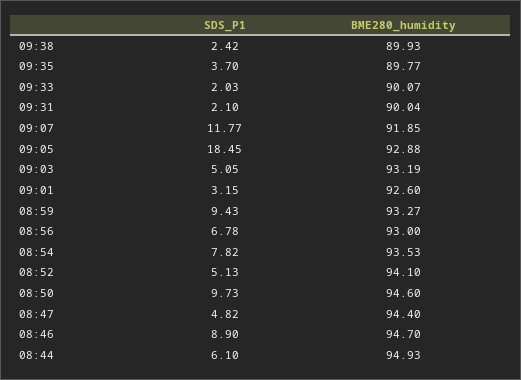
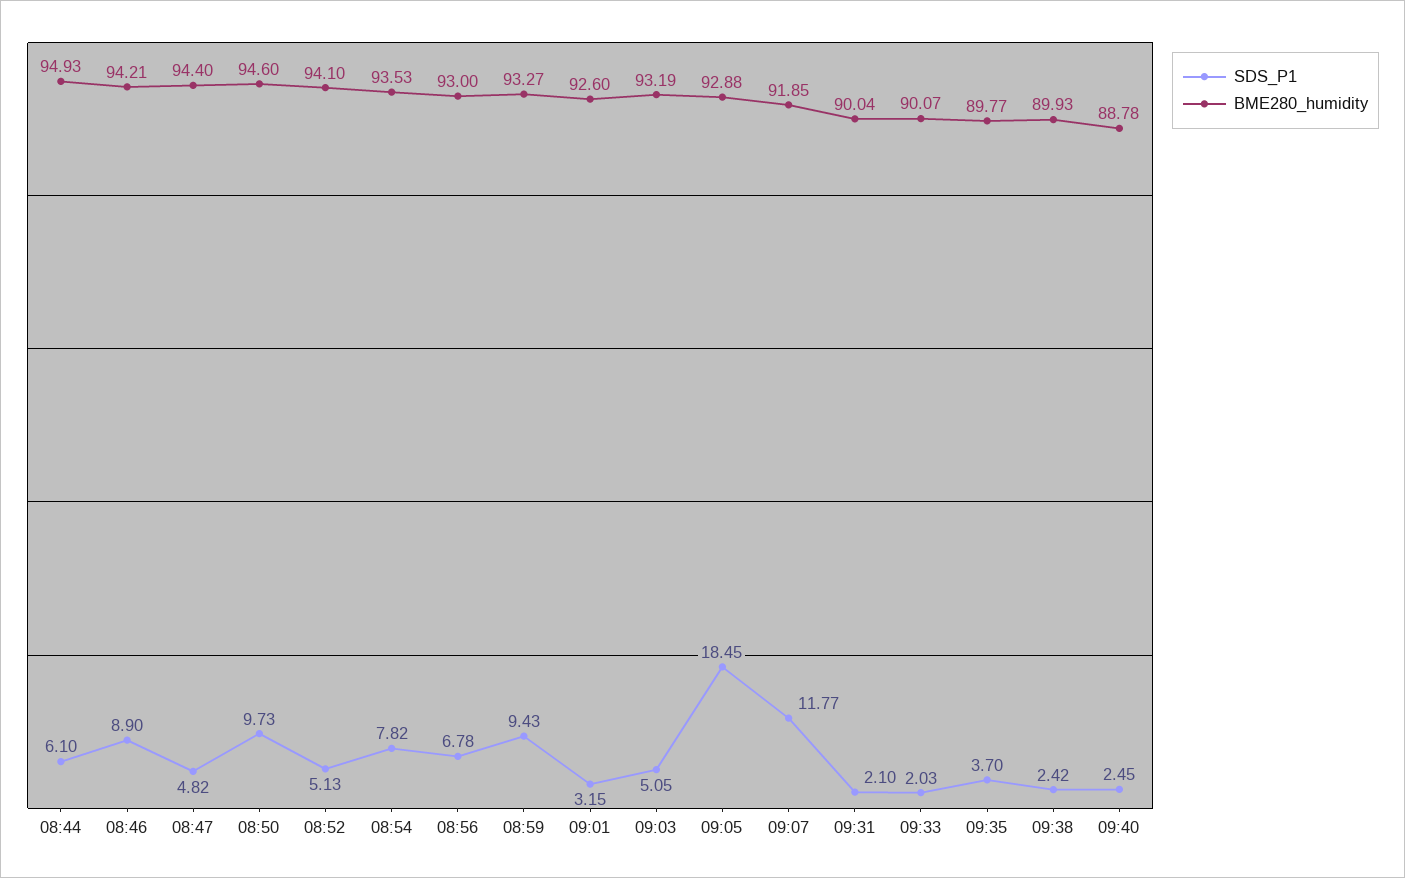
BME280_humidity, 08:46: 94.7 -> 94.21
SDS_P1, 09:40: none -> 2.45
BME280_humidity, 09:40: none -> 88.78

